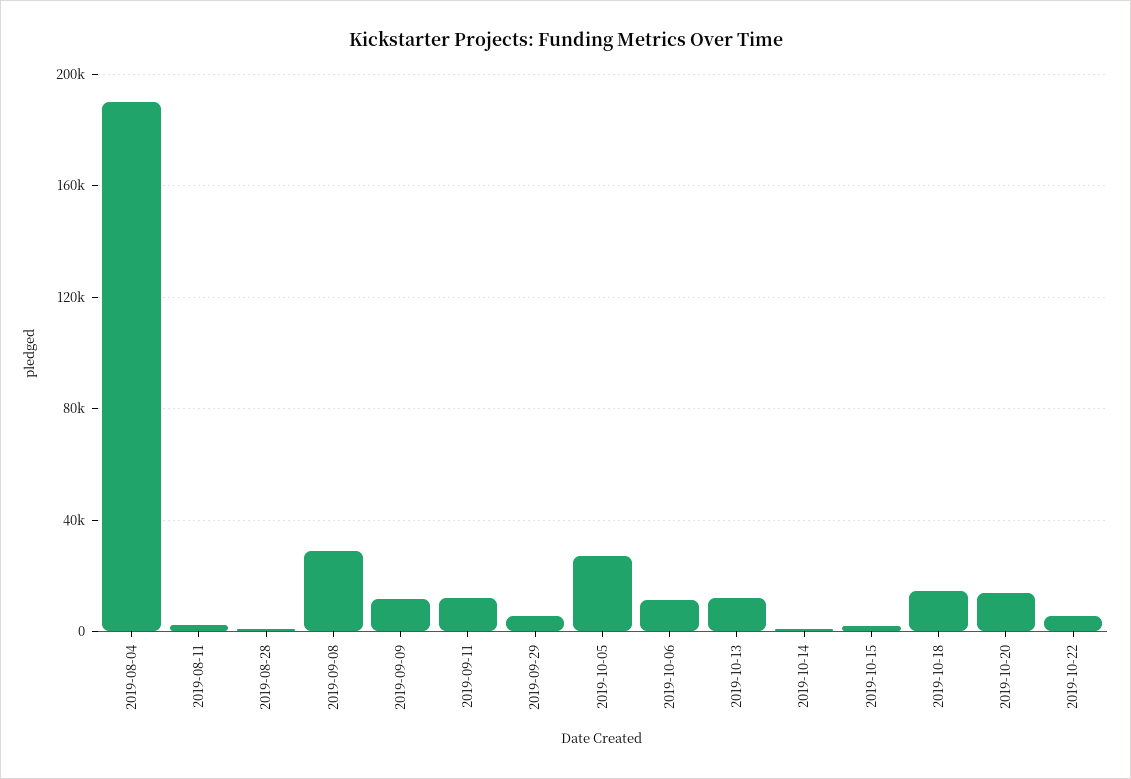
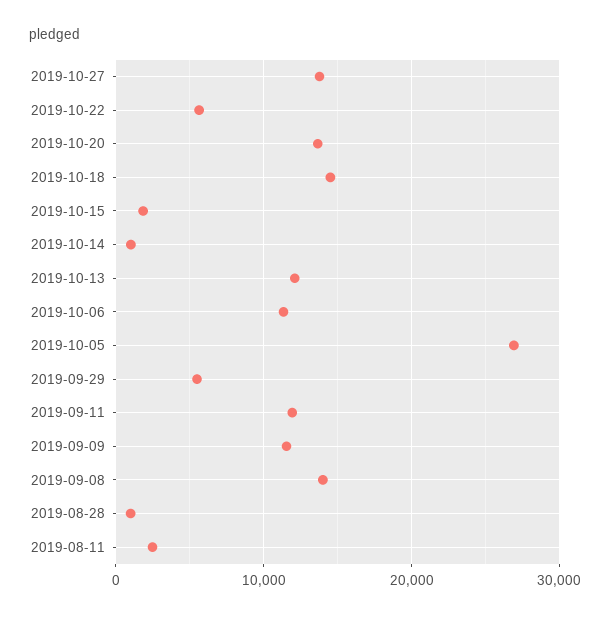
2019-08-04: 190000 -> none
2019-09-08: 30000 -> 14000
2019-10-27: none -> 14000

